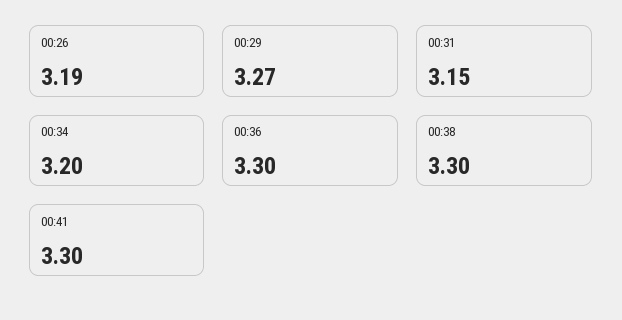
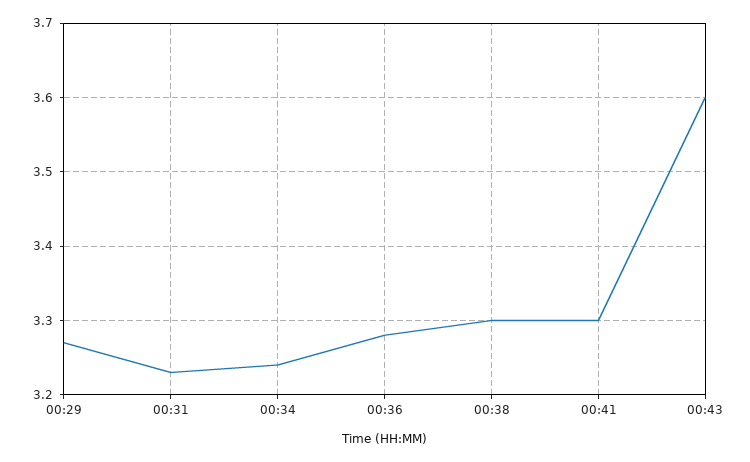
00:26: 3.19 -> none
00:31: 3.15 -> 3.23
00:34: 3.2 -> 3.24
00:36: 3.3 -> 3.28
00:43: none -> 3.6

